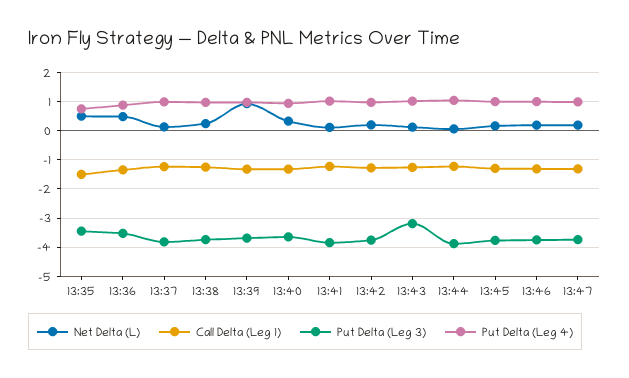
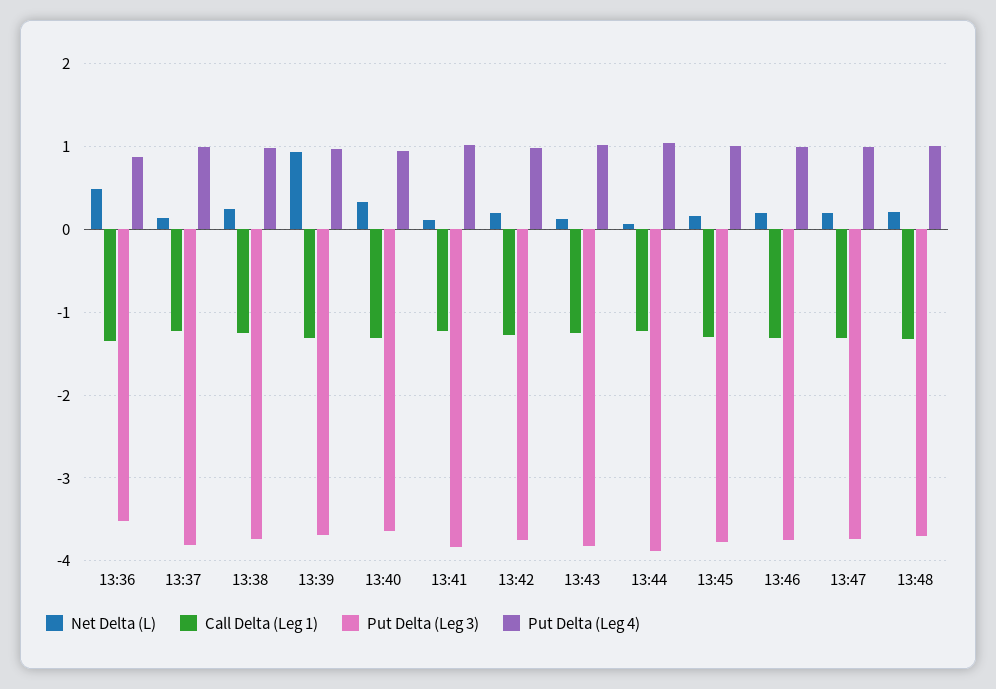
Net Delta (L), 13:35: 0.5 -> none
Call Delta (Leg 1), 13:35: -1.5 -> none
Put Delta (Leg 3), 13:35: -3.5 -> none
Put Delta (Leg 4), 13:35: 0.75 -> none
Put Delta (Leg 3), 13:43: -3.25 -> -3.8
Net Delta (L), 13:48: none -> 0.2
Call Delta (Leg 1), 13:48: none -> -1.3
Put Delta (Leg 3), 13:48: none -> -3.7
Put Delta (Leg 4), 13:48: none -> 1

